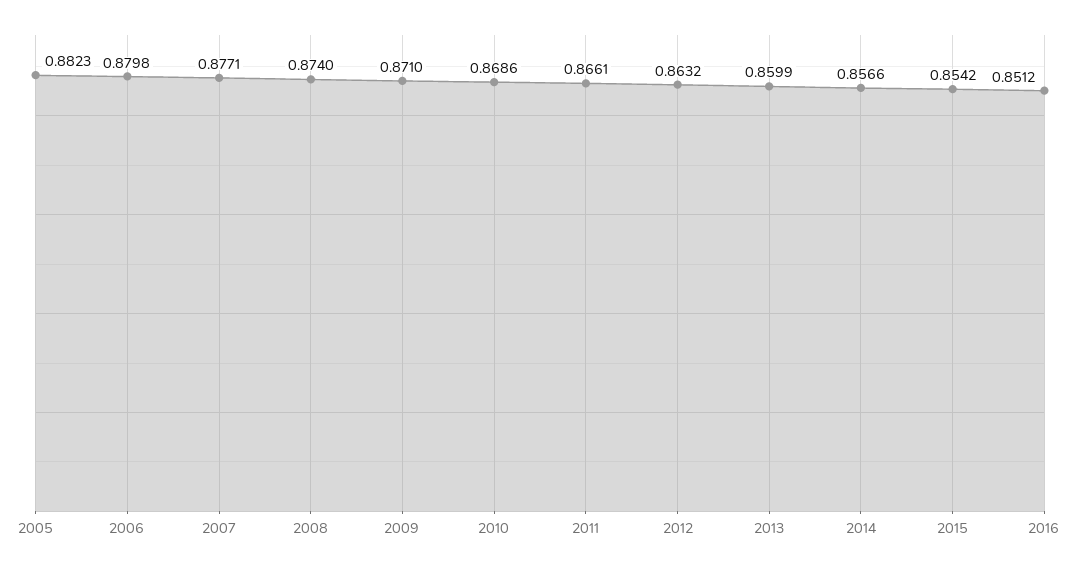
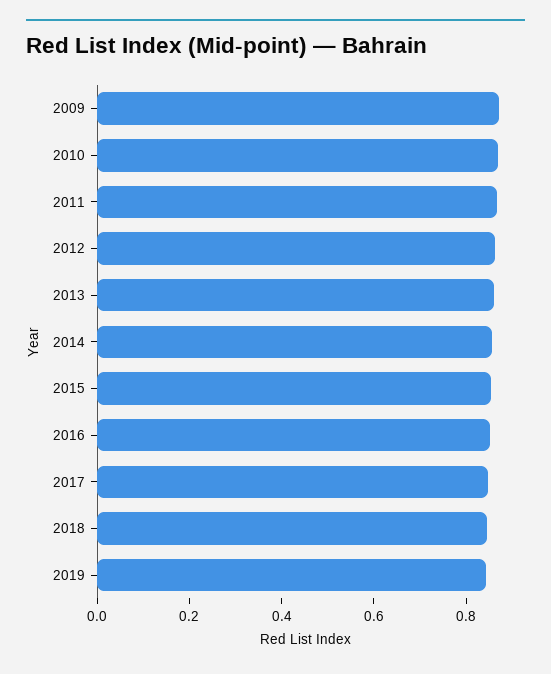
2005: 0.8823 -> none
2006: 0.8798 -> none
2007: 0.8771 -> none
2008: 0.874 -> none
2017: none -> 0.85
2018: none -> 0.85
2019: none -> 0.85

